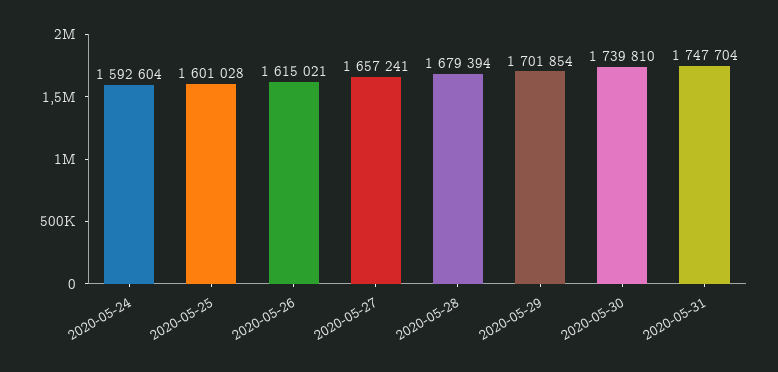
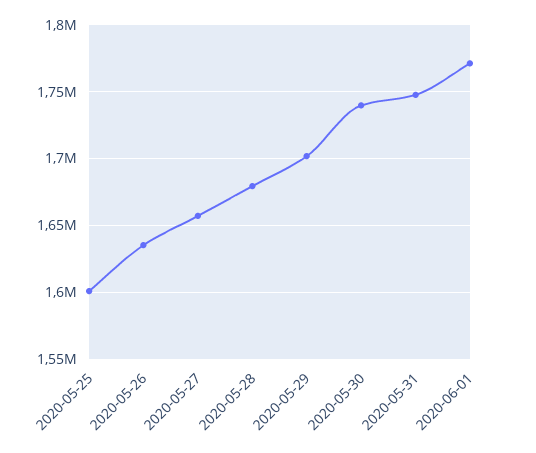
2020-05-24: 1592604 -> none
2020-05-26: 1615021 -> 1635000
2020-06-01: none -> 1770000

